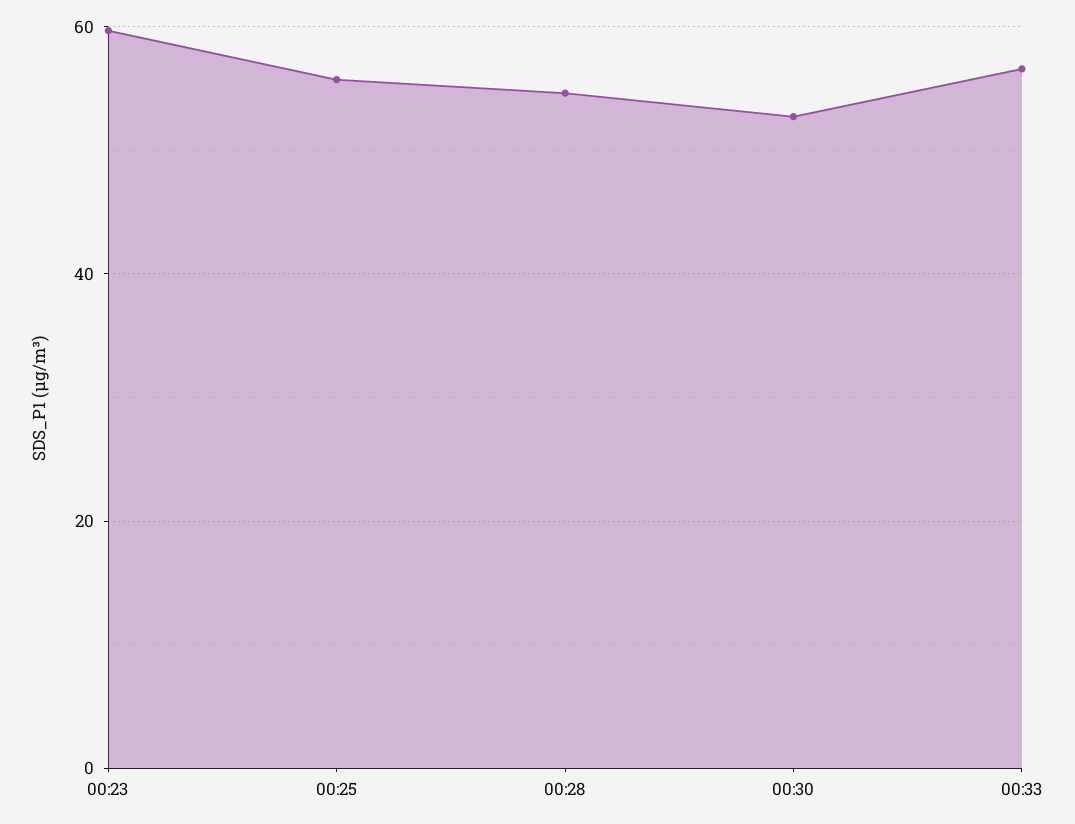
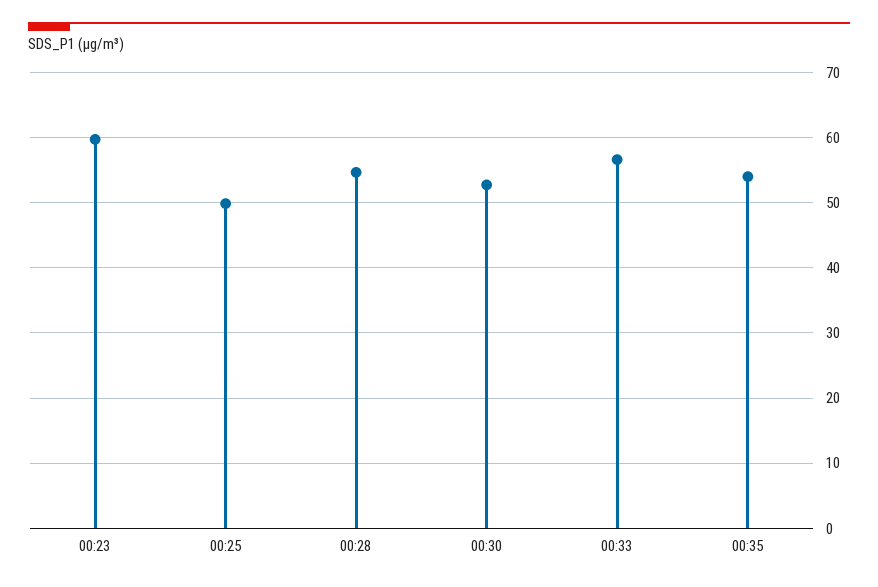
00:25: 56 -> 50
00:35: none -> 54

